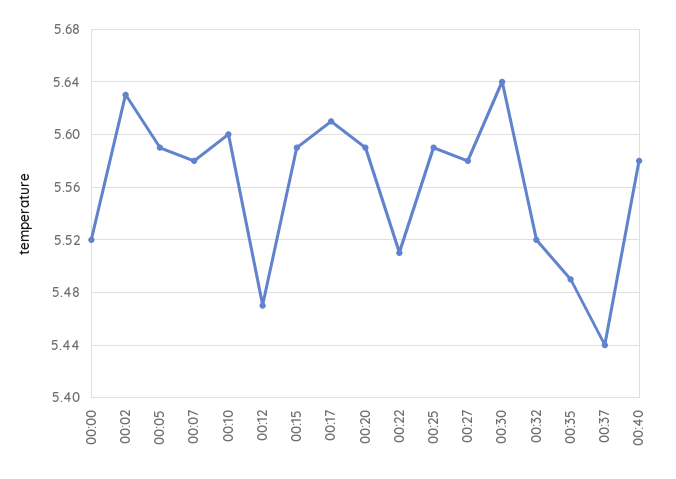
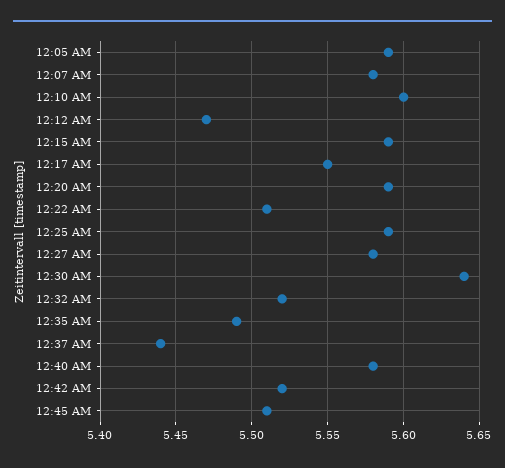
00:00: 5.52 -> none
00:02: 5.63 -> none
00:17: 5.61 -> 5.55
12:42 AM: none -> 5.52
12:45 AM: none -> 5.51

